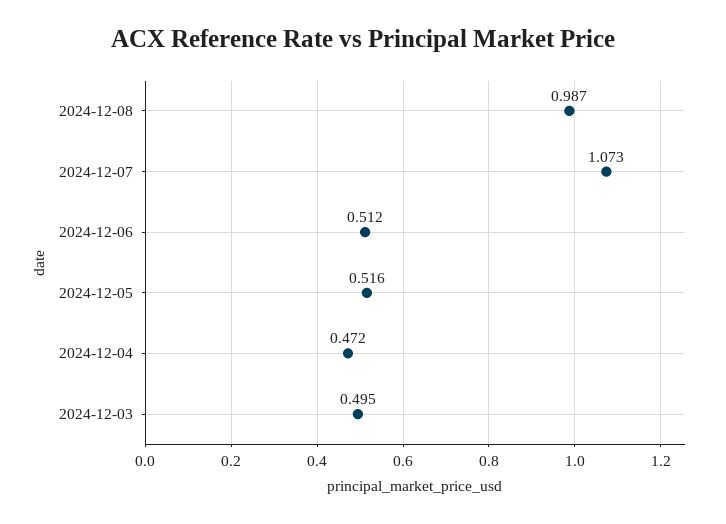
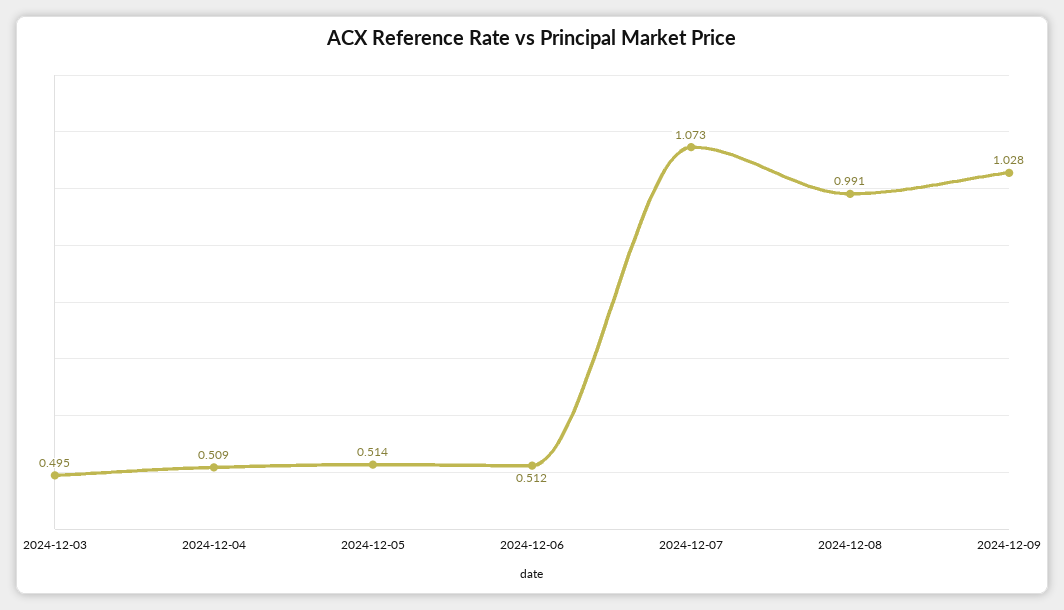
2024-12-08: 0.987 -> 0.991
2024-12-05: 0.516 -> 0.514
2024-12-04: 0.472 -> 0.509
2024-12-09: none -> 1.028

